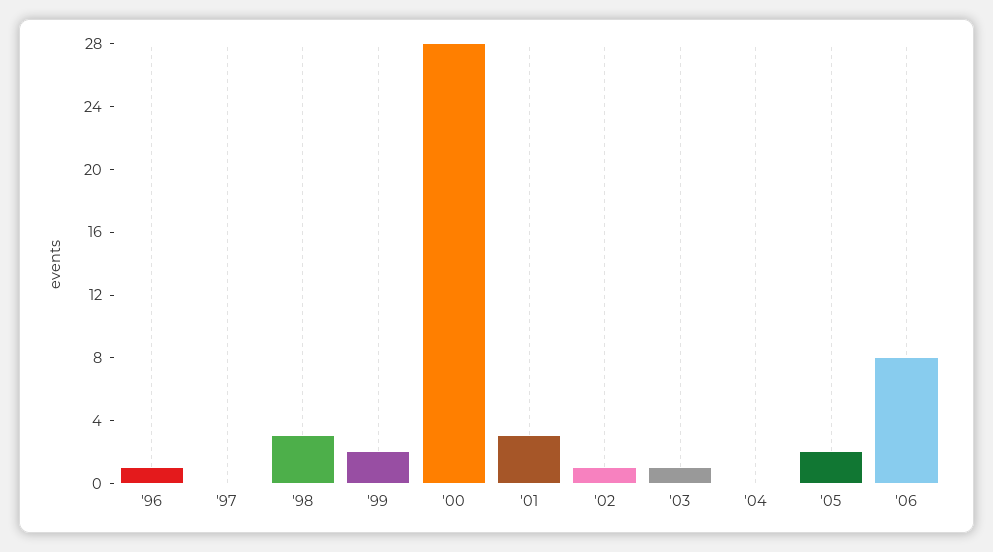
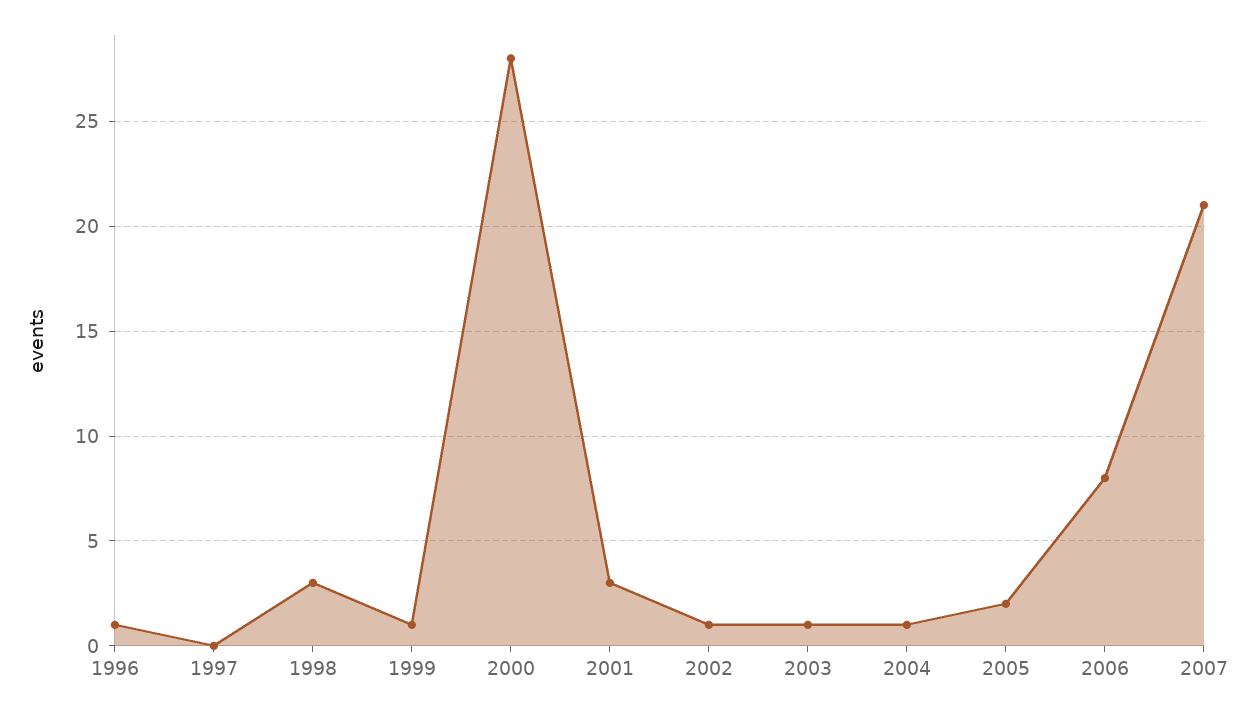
'99: 2 -> 1
'04: 0 -> 1
2007: none -> 21

